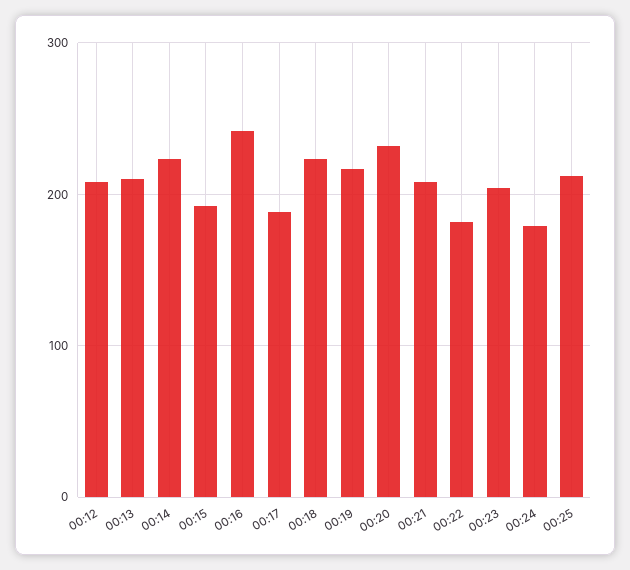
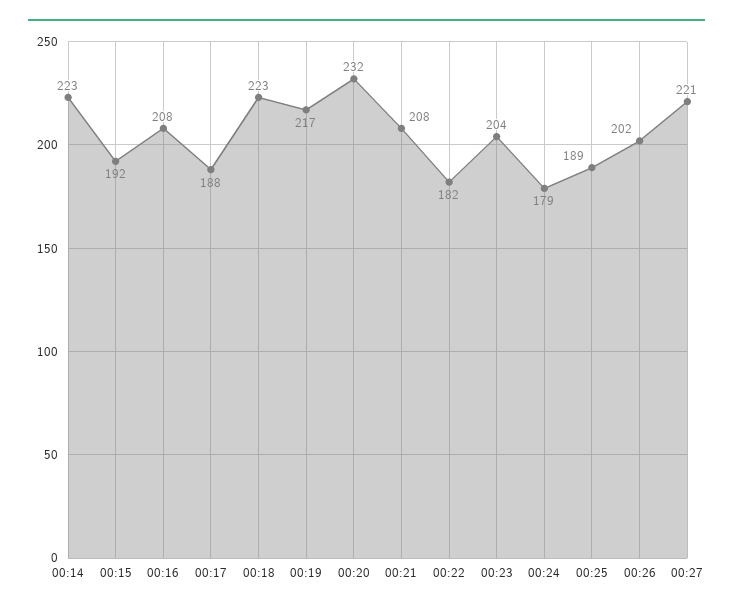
00:12: 210 -> none
00:13: 210 -> none
00:16: 240 -> 208
00:25: 210 -> 189
00:26: none -> 202
00:27: none -> 221

